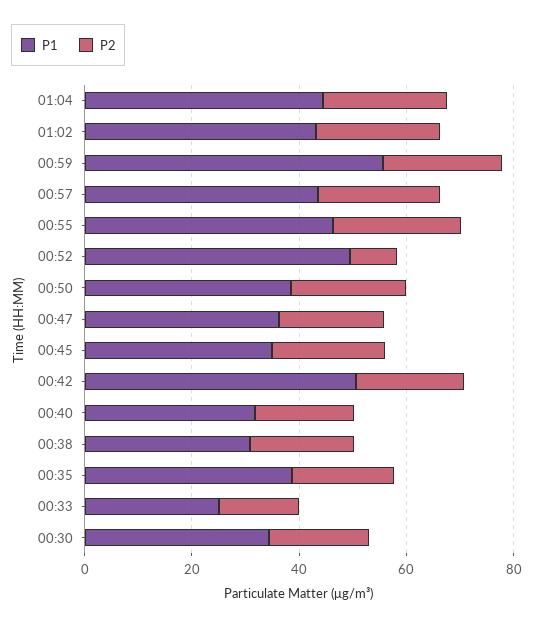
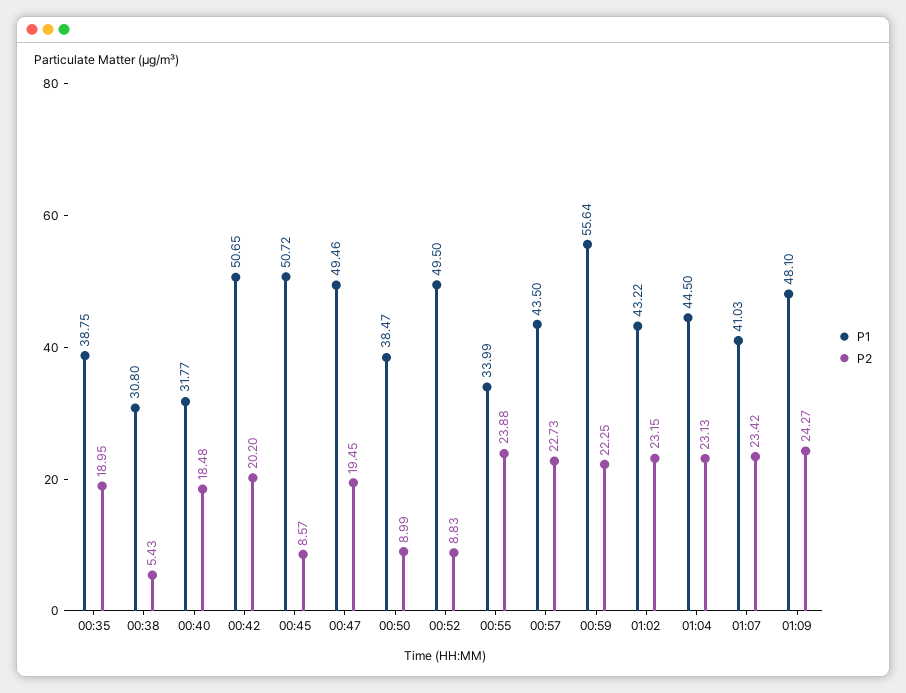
P1, 00:55: 45 -> 33.99
P2, 00:50: 20 -> 8.99
P1, 00:47: 35 -> 49.46
P1, 00:45: 35 -> 50.72
P2, 00:45: 20 -> 8.57
P2, 00:38: 20 -> 5.43
P1, 00:33: 25 -> none
P2, 00:33: 15 -> none
P1, 00:30: 35 -> none
P2, 00:30: 20 -> none
P1, 01:07: none -> 41.03
P2, 01:07: none -> 23.42
P1, 01:09: none -> 48.1
P2, 01:09: none -> 24.27

